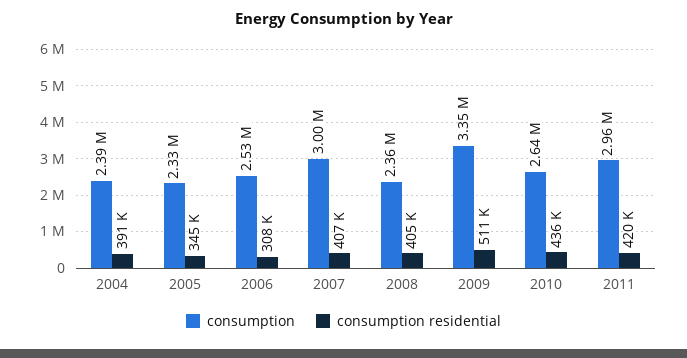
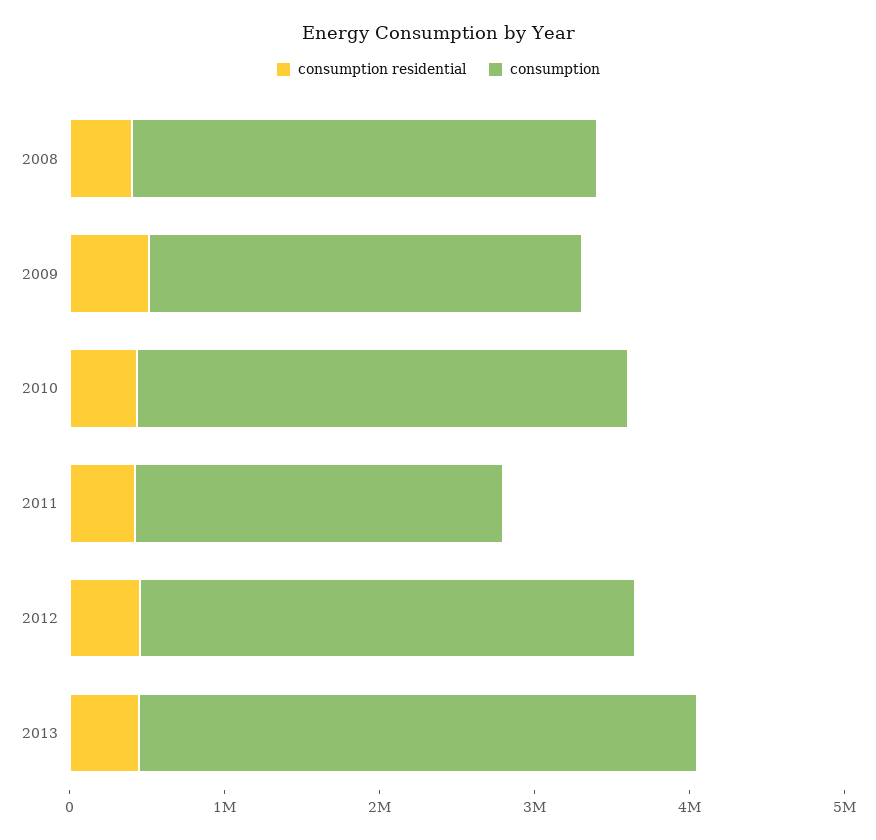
consumption, 2004: 2390000 -> none
consumption residential, 2004: 391000 -> none
consumption, 2005: 2330000 -> none
consumption residential, 2005: 345000 -> none
consumption, 2006: 2530000 -> none
consumption residential, 2006: 308000 -> none
consumption, 2007: 3000000 -> none
consumption residential, 2007: 407000 -> none
consumption, 2008: 2360000 -> 3000000
consumption, 2009: 3350000 -> 2800000
consumption, 2010: 2640000 -> 3200000
consumption, 2011: 2960000 -> 2400000
consumption residential, 2012: none -> 400000
consumption, 2012: none -> 3200000
consumption residential, 2013: none -> 400000
consumption, 2013: none -> 3600000

